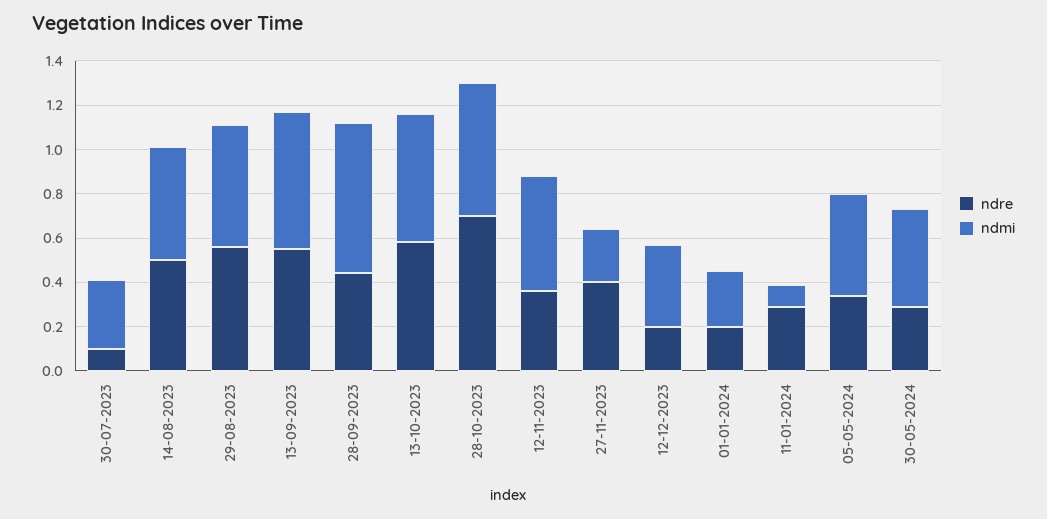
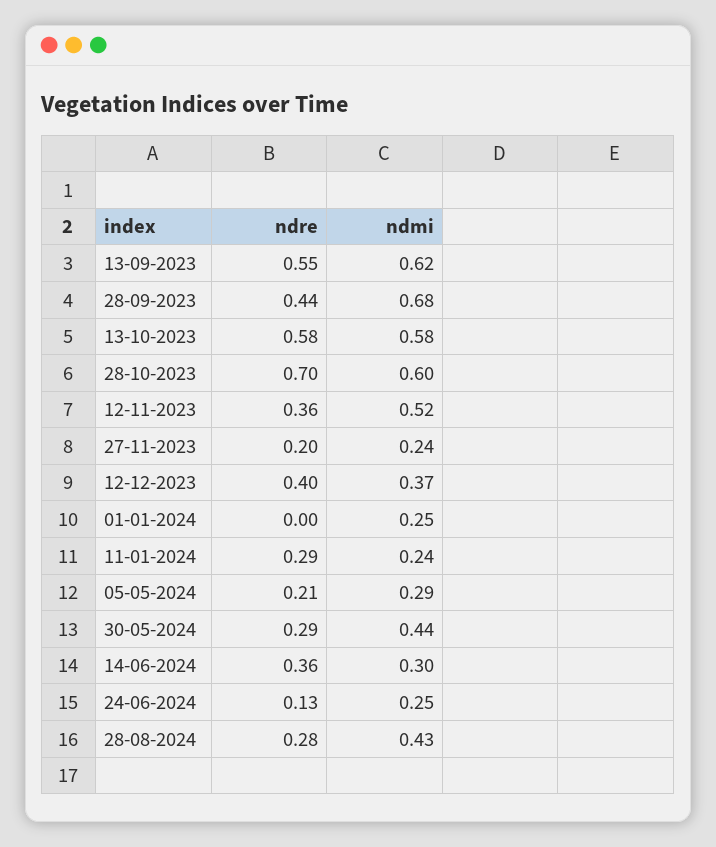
ndre, 30-07-2023: 0.1 -> none
ndmi, 30-07-2023: 0.3 -> none
ndre, 14-08-2023: 0.5 -> none
ndmi, 14-08-2023: 0.5 -> none
ndre, 29-08-2023: 0.55 -> none
ndmi, 29-08-2023: 0.55 -> none
ndre, 27-11-2023: 0.4 -> 0.2
ndre, 12-12-2023: 0.2 -> 0.4
ndre, 01-01-2024: 0.2 -> 0
ndmi, 11-01-2024: 0.1 -> 0.24
ndre, 05-05-2024: 0.35 -> 0.21
ndmi, 05-05-2024: 0.45 -> 0.29
ndre, 14-06-2024: none -> 0.36
ndmi, 14-06-2024: none -> 0.3
ndre, 24-06-2024: none -> 0.13
ndmi, 24-06-2024: none -> 0.25
ndre, 28-08-2024: none -> 0.28
ndmi, 28-08-2024: none -> 0.43

